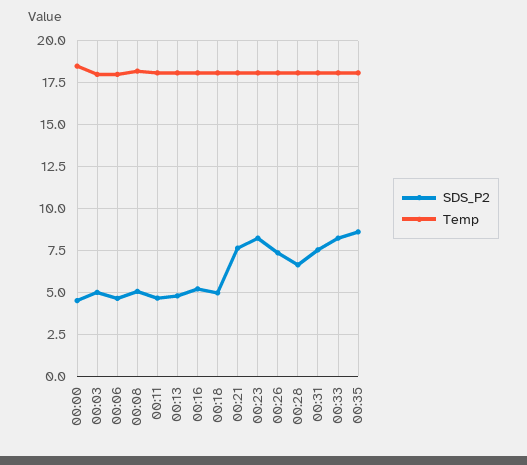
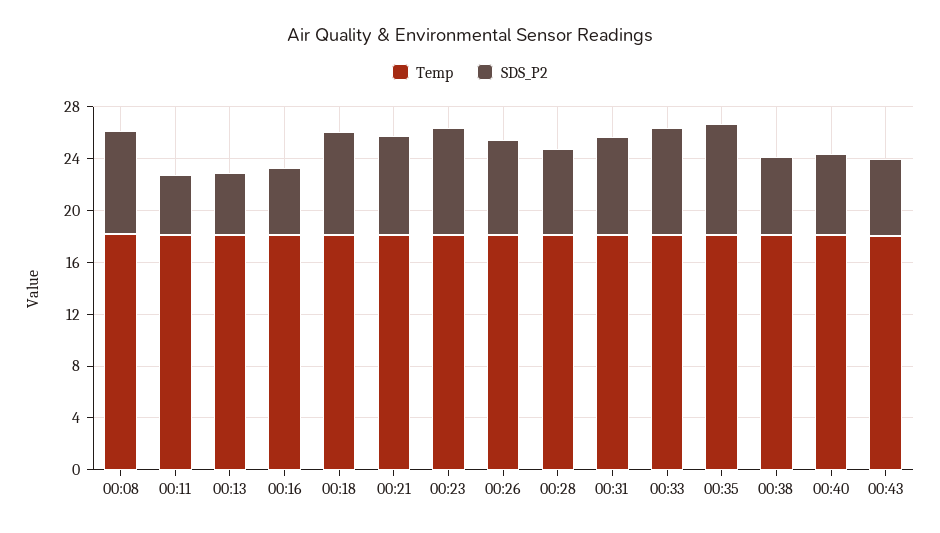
SDS_P2, 00:00: 4.5 -> none
Temp, 00:00: 18.5 -> none
SDS_P2, 00:03: 5 -> none
Temp, 00:03: 18 -> none
SDS_P2, 00:06: 4.5 -> none
Temp, 00:06: 18 -> none
SDS_P2, 00:08: 5 -> 8
SDS_P2, 00:18: 5 -> 8
Temp, 00:38: none -> 18
SDS_P2, 00:38: none -> 6
Temp, 00:40: none -> 18
SDS_P2, 00:40: none -> 6
Temp, 00:43: none -> 18
SDS_P2, 00:43: none -> 6

